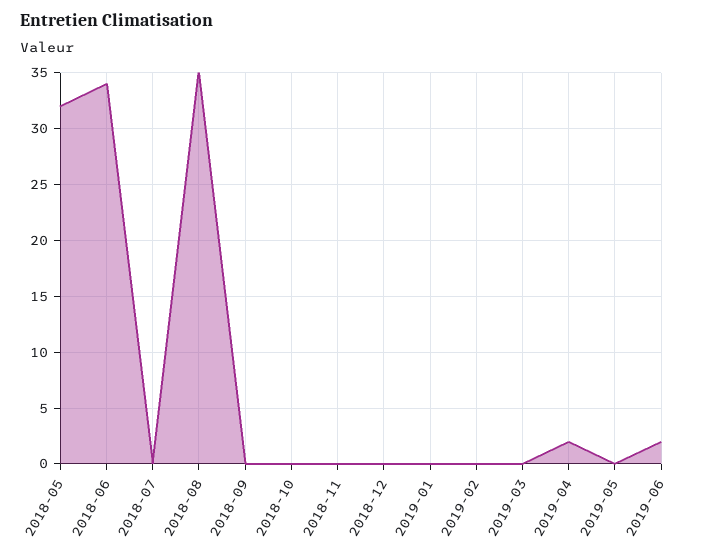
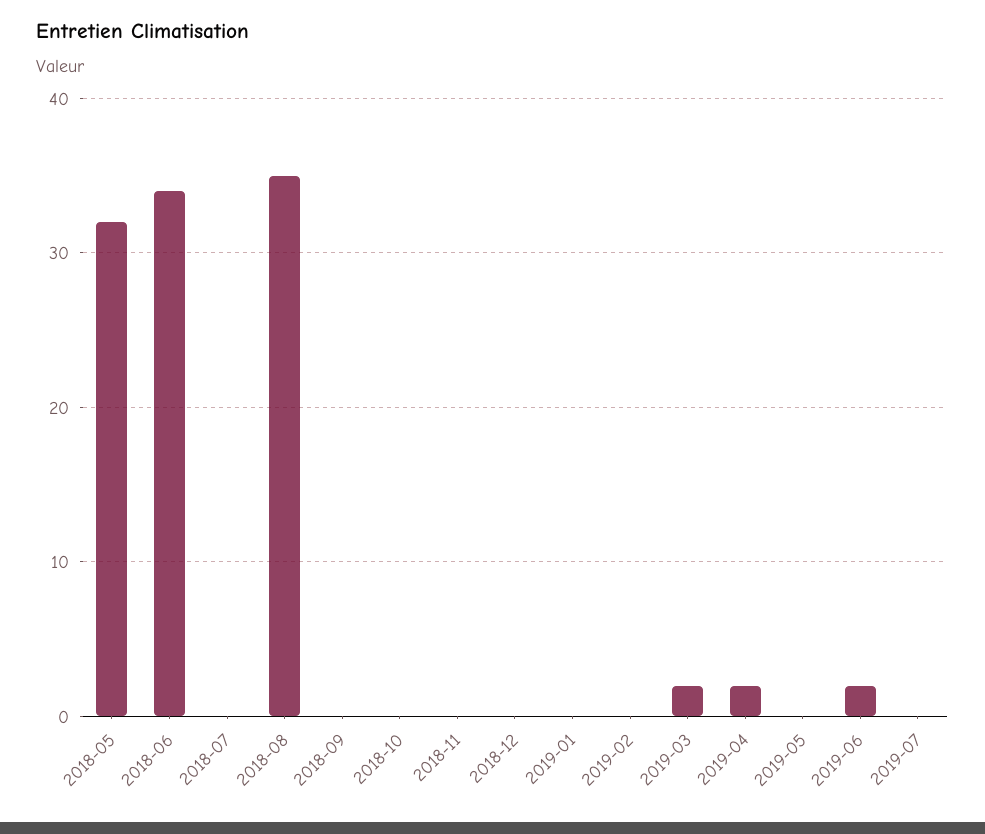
2019-03: 0 -> 2
2019-07: none -> 0

